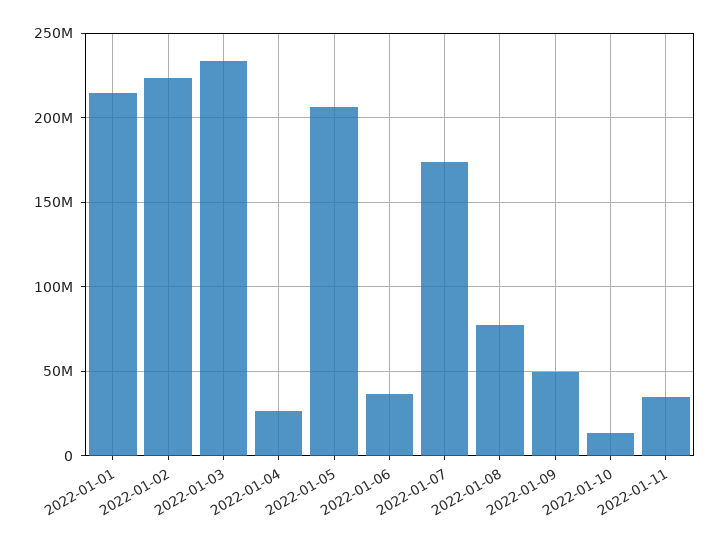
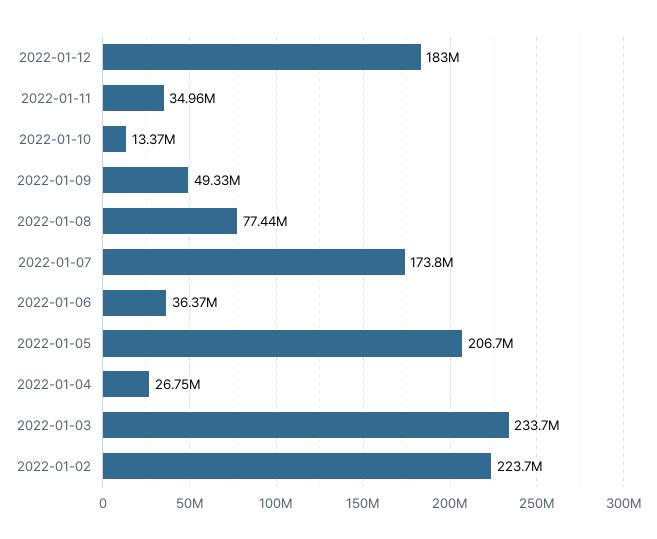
2022-01-01: 215000000 -> none
2022-01-12: none -> 183000000

